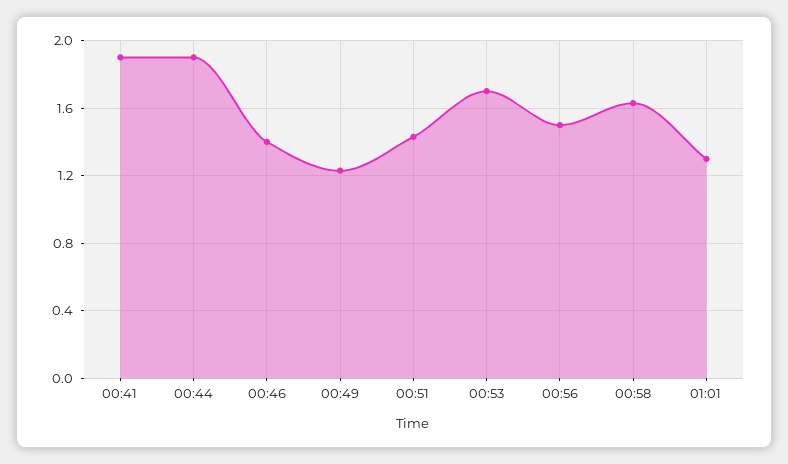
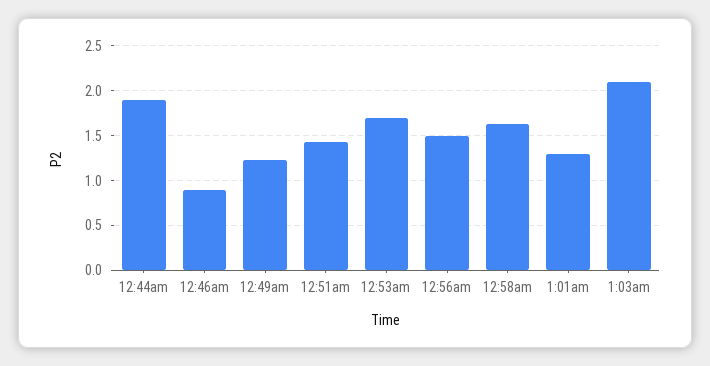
00:41: 1.9 -> none
00:46: 1.4 -> 0.9
1:03am: none -> 2.1

